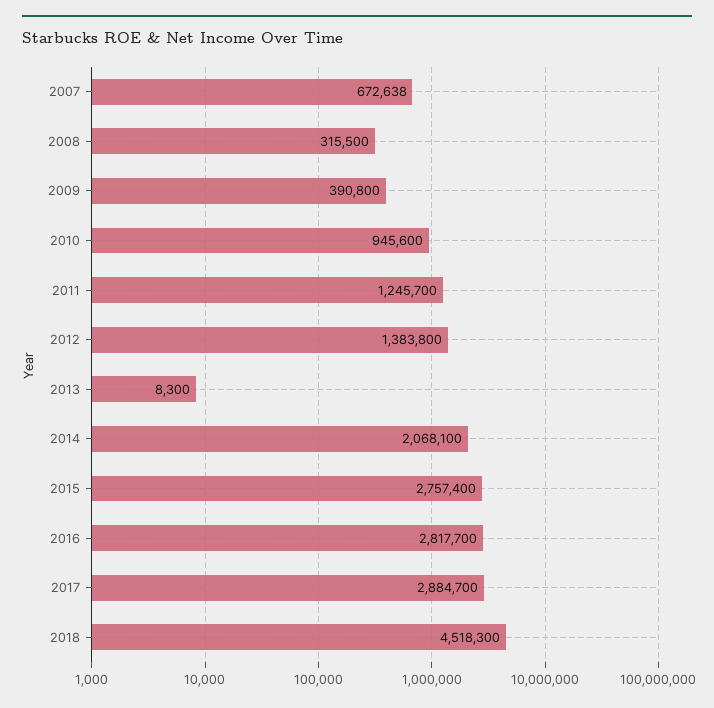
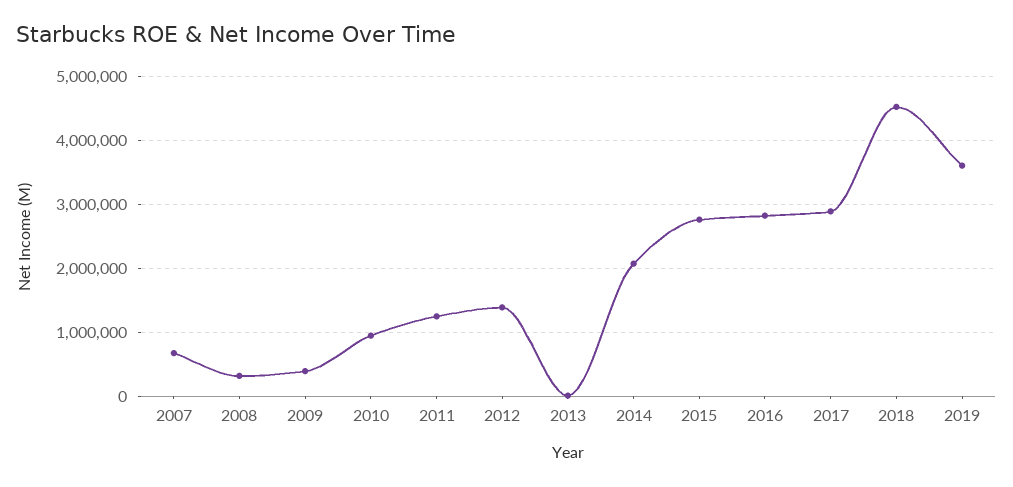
2019: none -> 3600000

